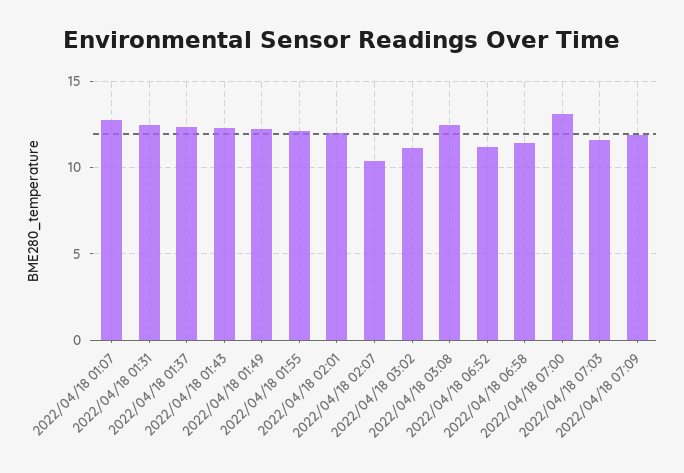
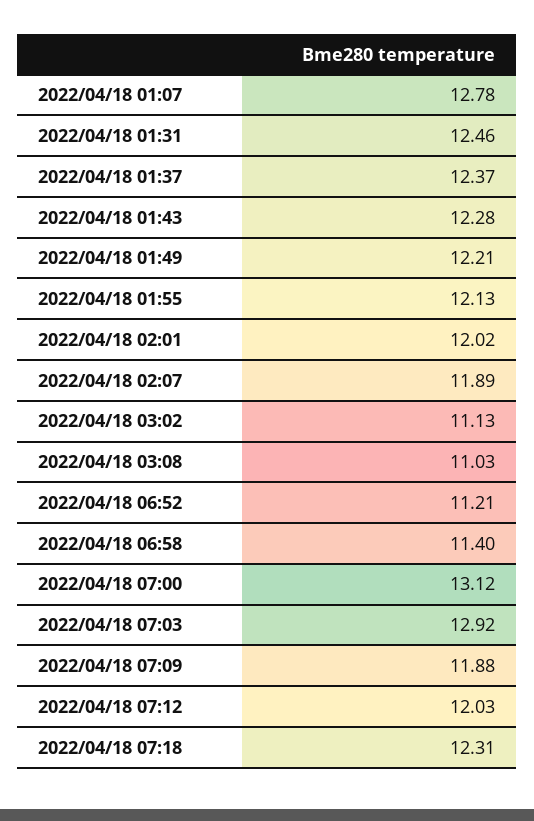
2022/04/18 02:07: 10.5 -> 11.89
2022/04/18 03:08: 12.5 -> 11.03
2022/04/18 07:03: 11.5 -> 12.92
2022/04/18 07:12: none -> 12.03
2022/04/18 07:18: none -> 12.31

